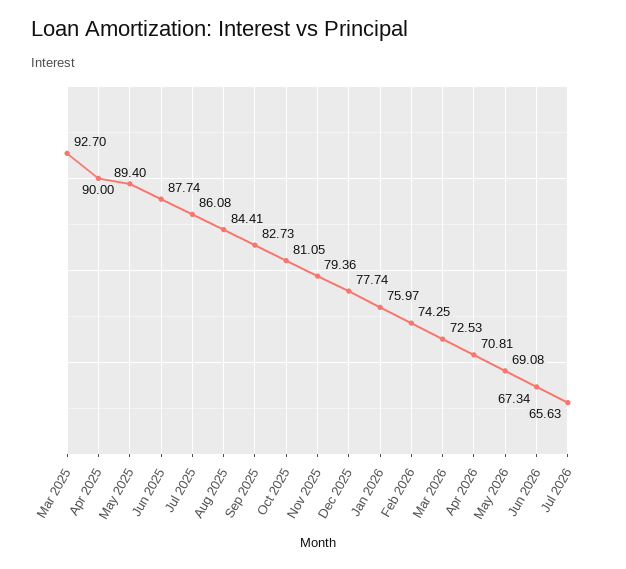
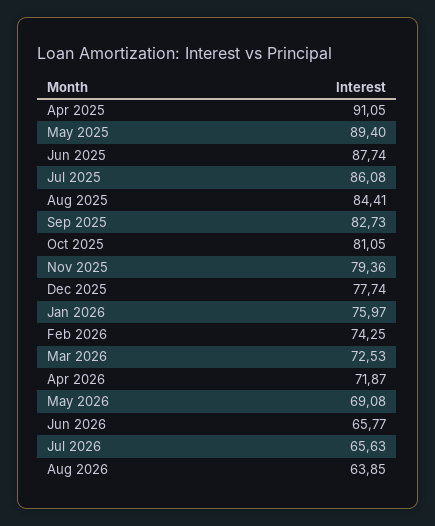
Mar 2025: 92.7 -> none
Apr 2025: 90 -> 91.05
Apr 2026: 70.81 -> 71.87
Jun 2026: 67.34 -> 65.77
Aug 2026: none -> 63.85

